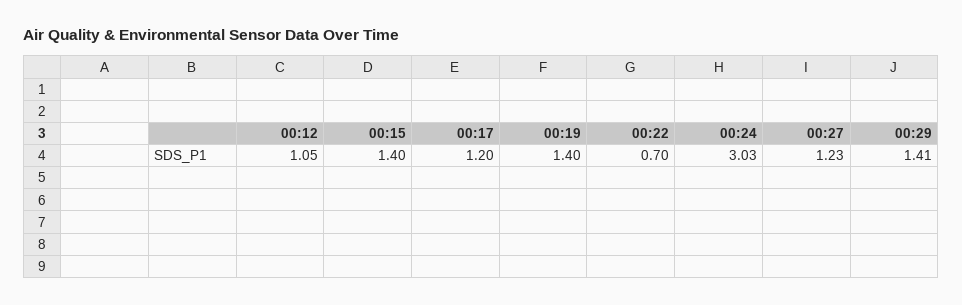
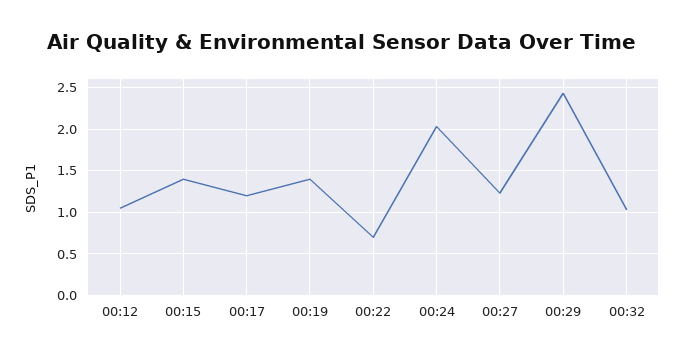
00:24: 3.03 -> 2
00:29: 1.41 -> 2.4
00:32: none -> 1

